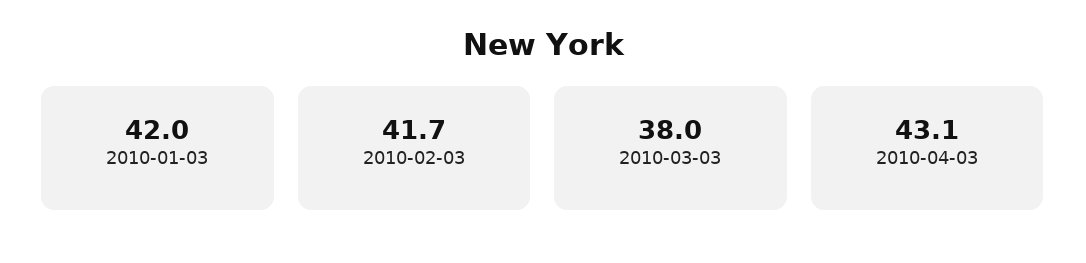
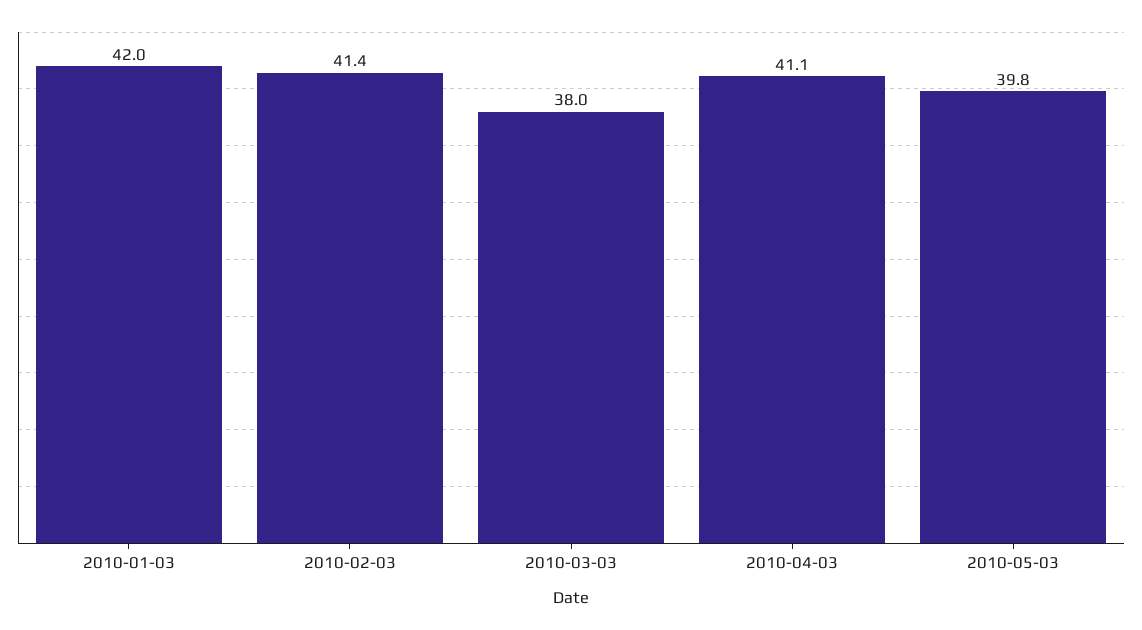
2010-02-03: 41.7 -> 41.4
2010-04-03: 43.1 -> 41.1
2010-05-03: none -> 39.8

